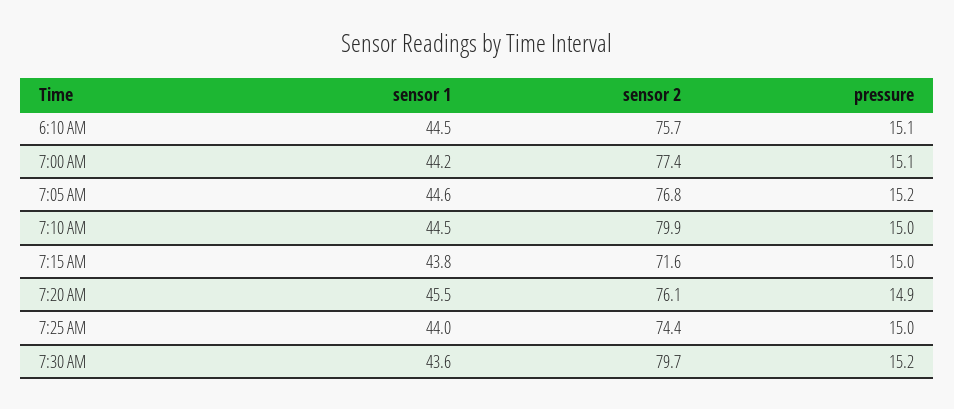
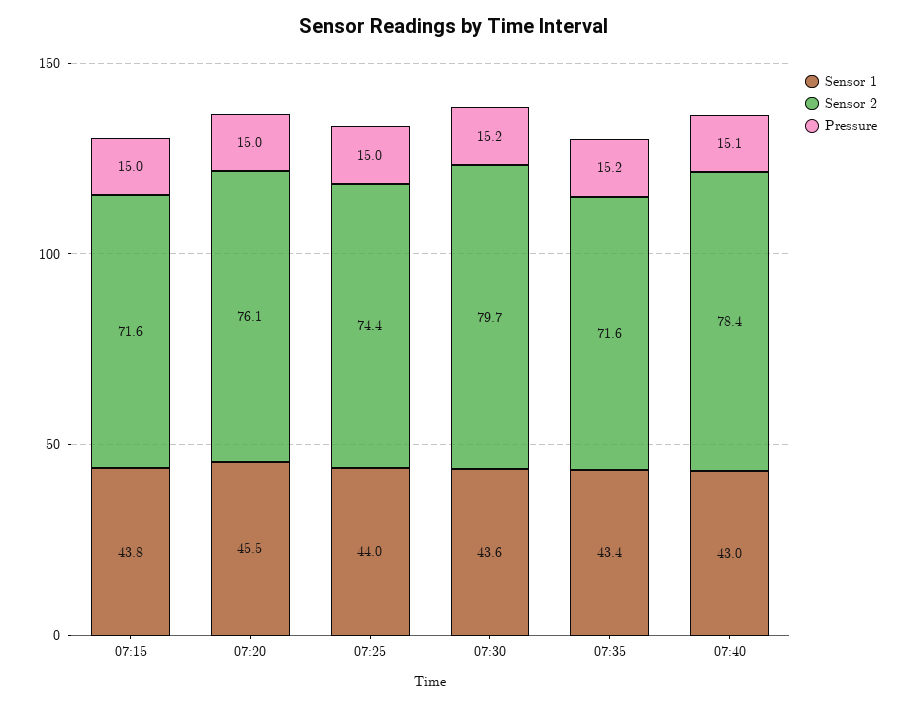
sensor 1, 6:10 AM: 44.5 -> none
sensor 2, 6:10 AM: 75.7 -> none
pressure, 6:10 AM: 15.1 -> none
sensor 1, 7:00 AM: 44.2 -> none
sensor 2, 7:00 AM: 77.4 -> none
pressure, 7:00 AM: 15.1 -> none
sensor 1, 7:05 AM: 44.6 -> none
sensor 2, 7:05 AM: 76.8 -> none
pressure, 7:05 AM: 15.2 -> none
sensor 1, 7:10 AM: 44.5 -> none
sensor 2, 7:10 AM: 79.9 -> none
pressure, 7:10 AM: 15 -> none
pressure, 7:20 AM: 14.9 -> 15
sensor 1, 07:35: none -> 43.4
sensor 2, 07:35: none -> 71.6
pressure, 07:35: none -> 15.2
sensor 1, 07:40: none -> 43
sensor 2, 07:40: none -> 78.4
pressure, 07:40: none -> 15.1

